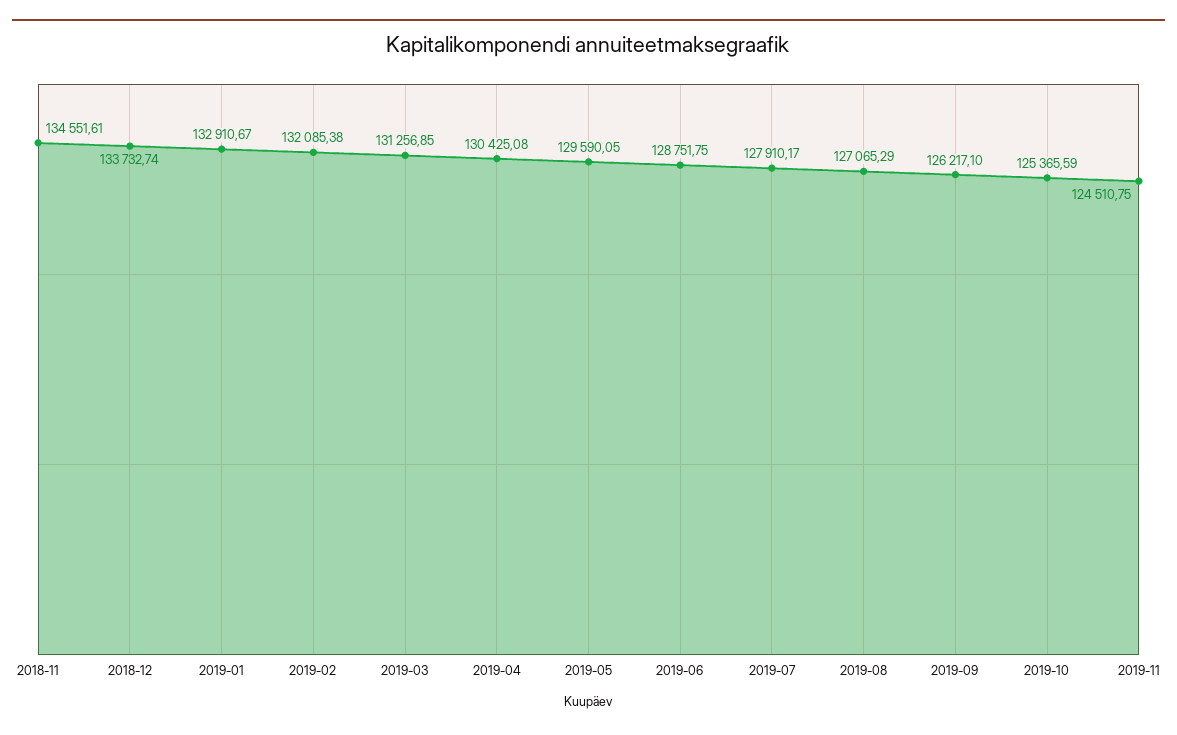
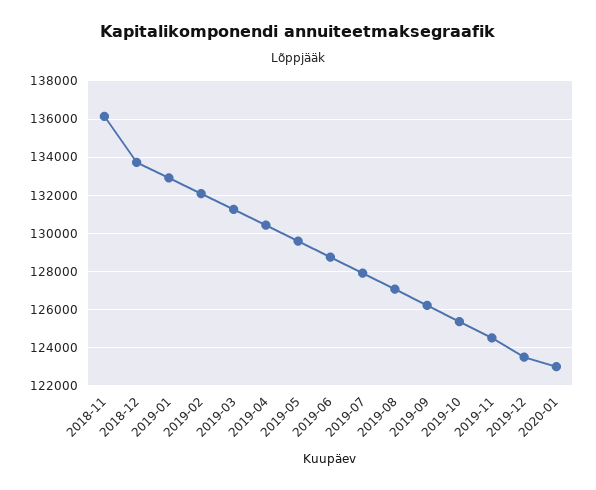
2018-11: 134551.61 -> 136000
2019-12: none -> 123500
2020-01: none -> 123000

